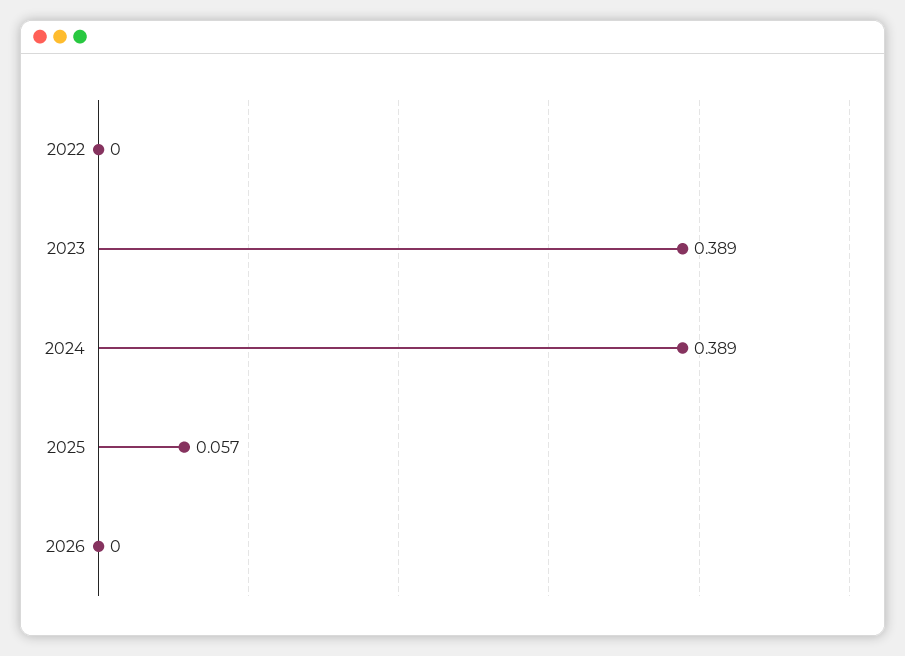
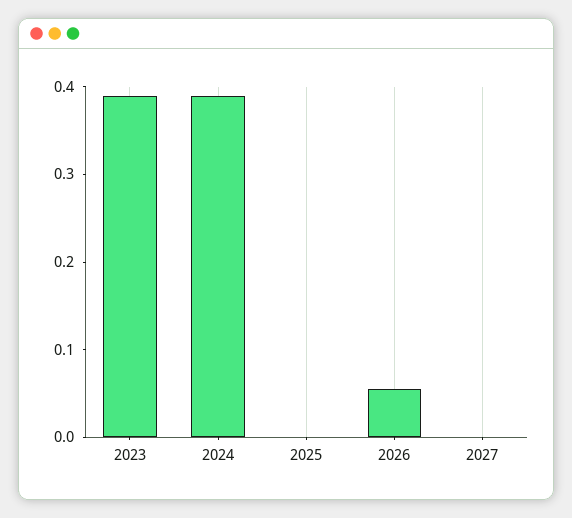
2022: 0 -> none
2025: 0.057 -> 0
2026: 0 -> 0.06
2027: none -> 0

